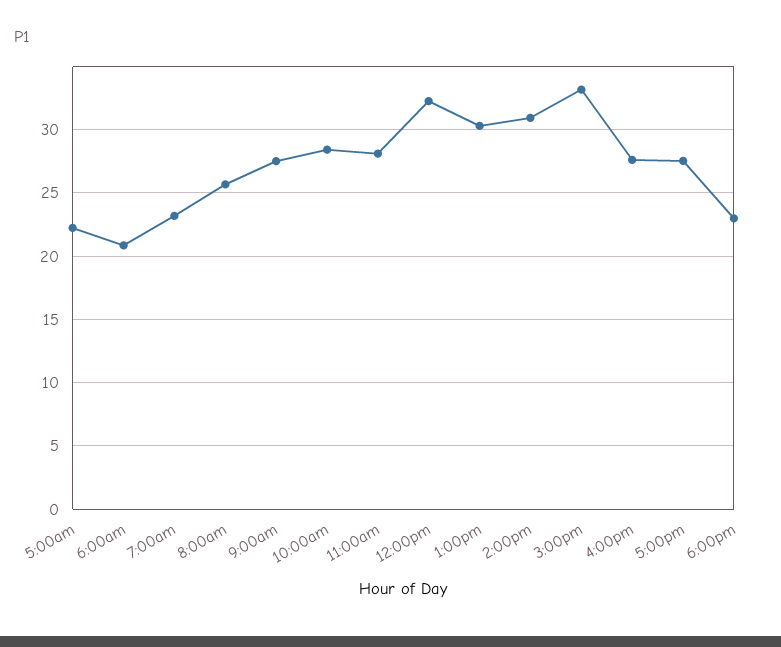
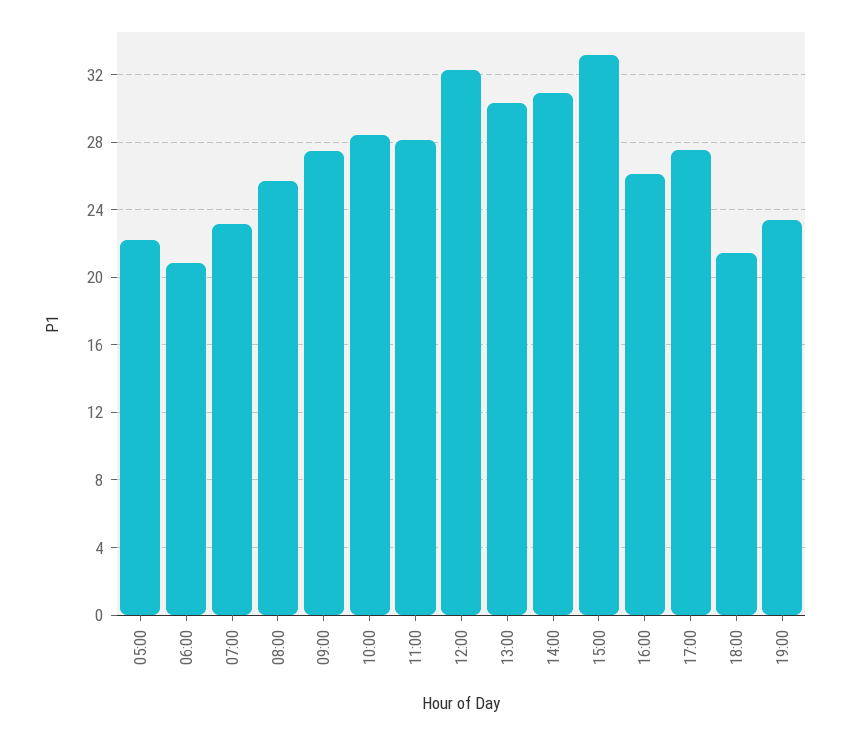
4:00pm: 27.5 -> 26
6:00pm: 23 -> 21.5
19:00: none -> 23.5

